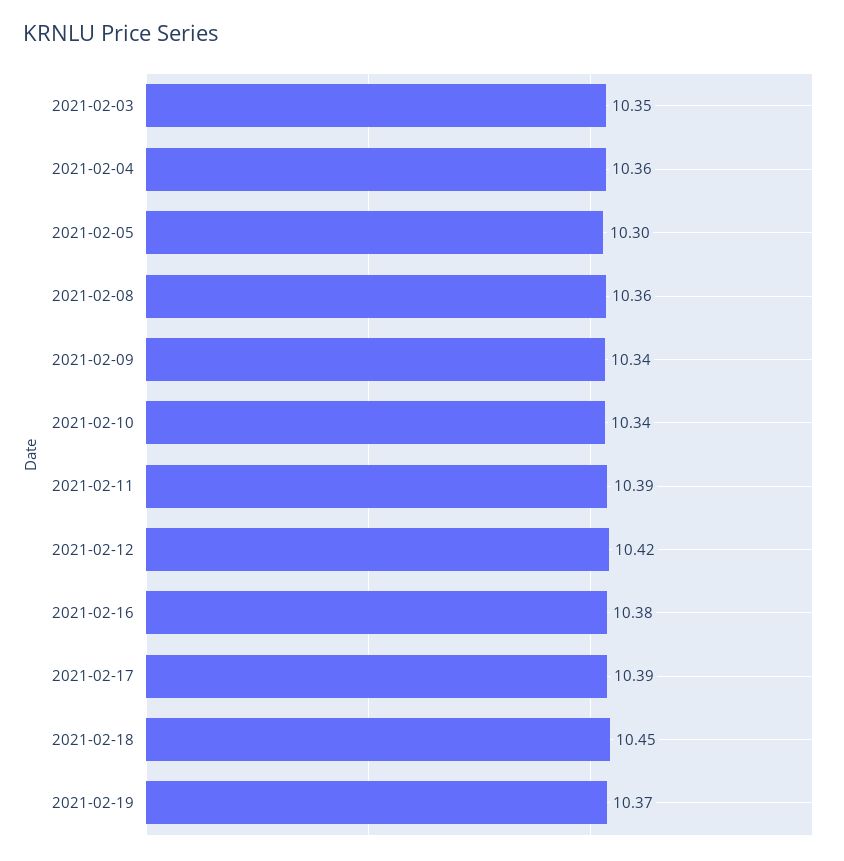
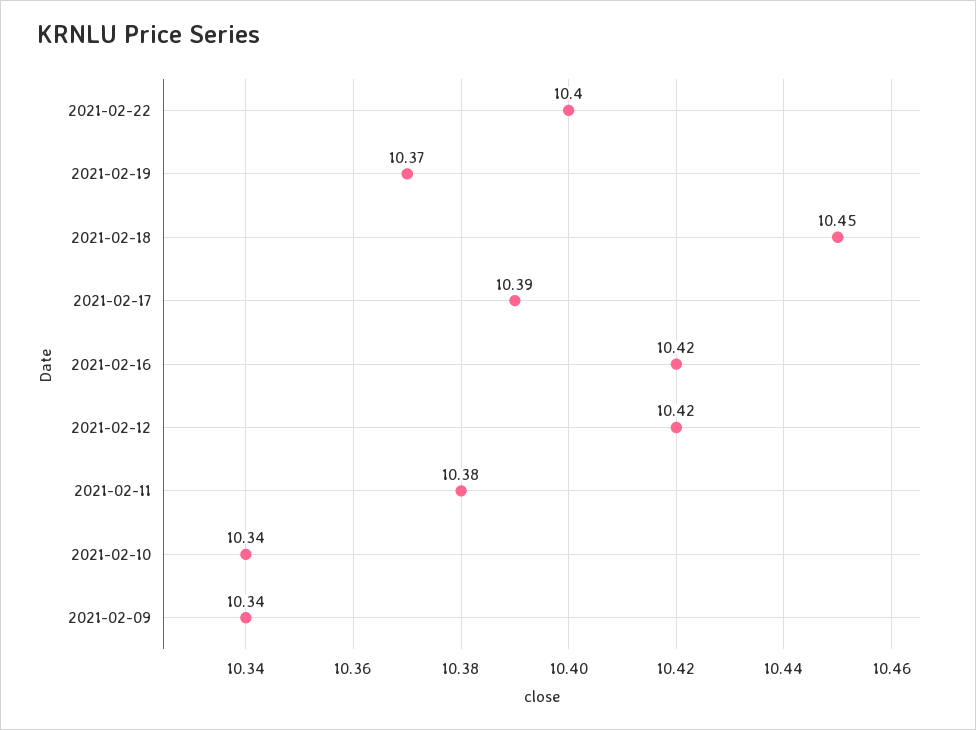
2021-02-03: 10.35 -> none
2021-02-04: 10.36 -> none
2021-02-05: 10.3 -> none
2021-02-08: 10.36 -> none
2021-02-11: 10.39 -> 10.38
2021-02-16: 10.38 -> 10.42
2021-02-22: none -> 10.4

